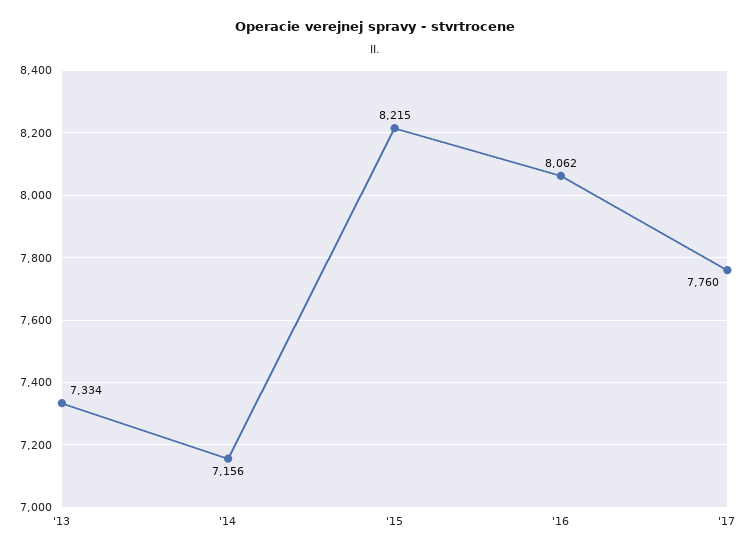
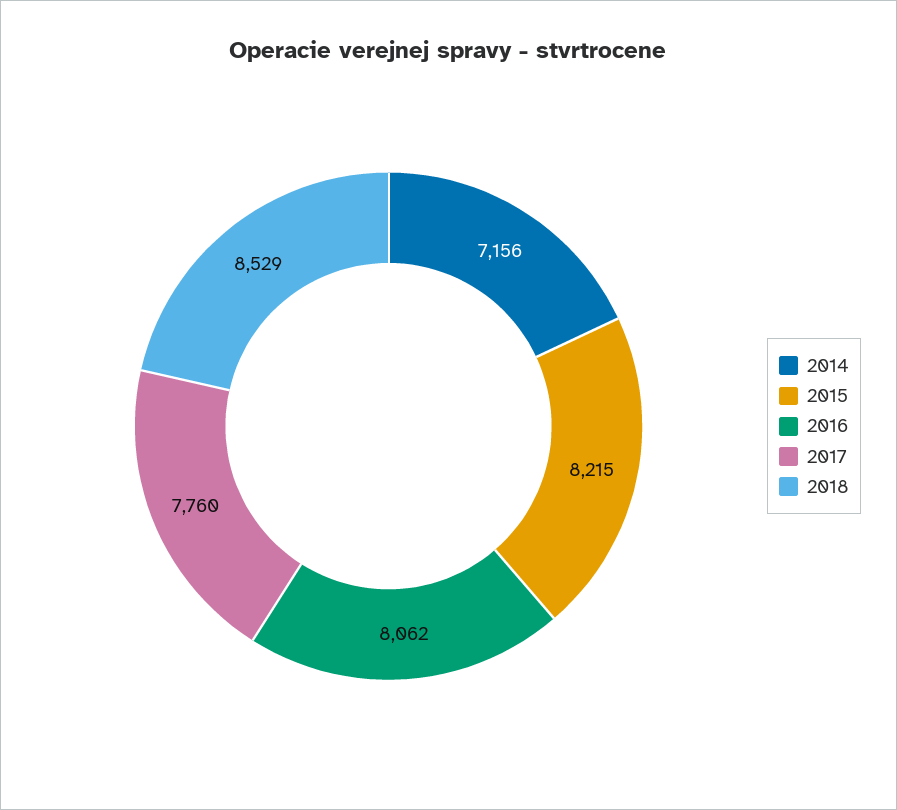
'13: 7334 -> none
2018: none -> 8529

